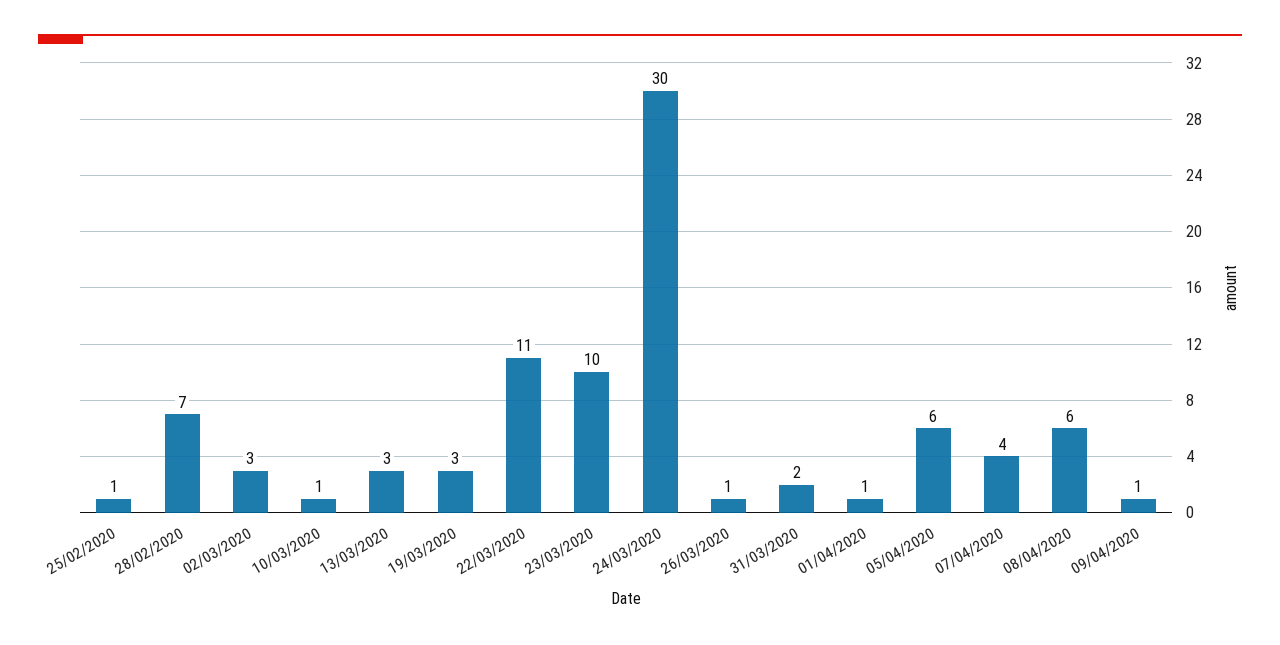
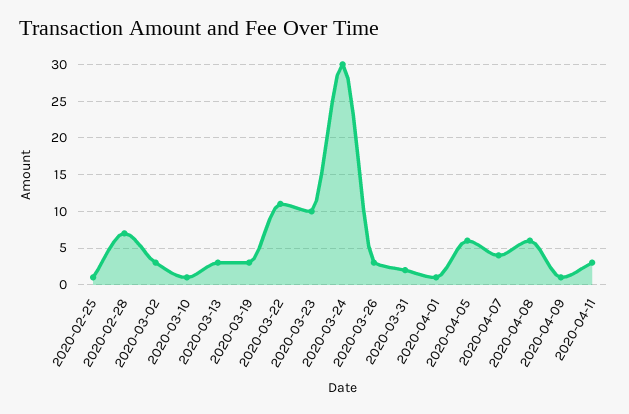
26/03/2020: 1 -> 3
2020-04-11: none -> 3

